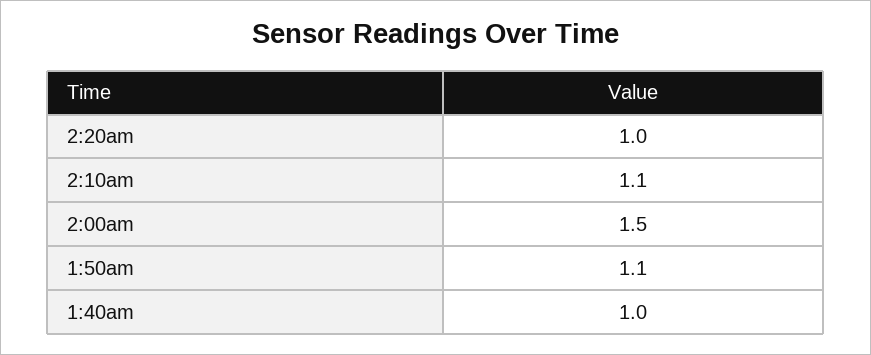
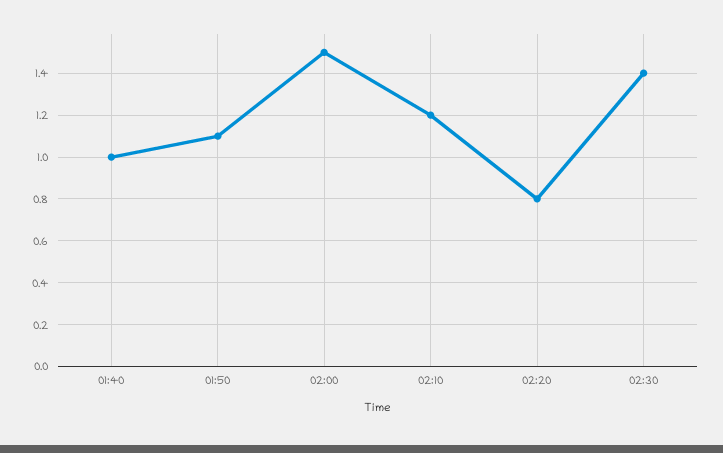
2:20am: 1 -> 0.8
2:10am: 1.1 -> 1.2
02:30: none -> 1.4

